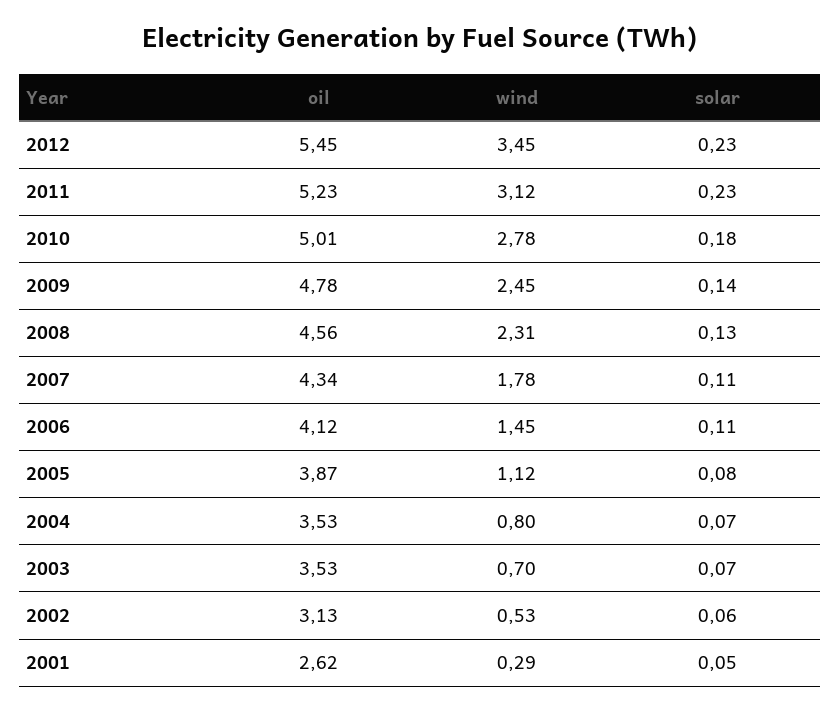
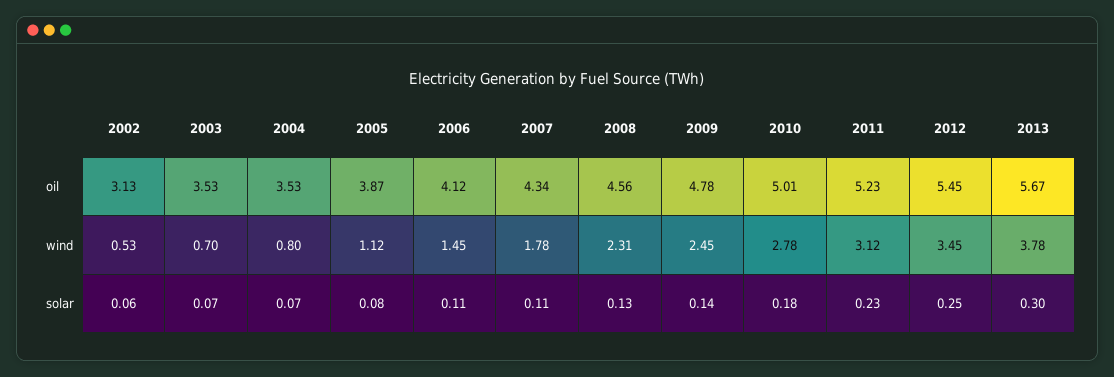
solar, 2012: 0.23 -> 0.25
oil, 2001: 2.62 -> none
wind, 2001: 0.29 -> none
solar, 2001: 0.05 -> none
oil, 2013: none -> 5.67
wind, 2013: none -> 3.78
solar, 2013: none -> 0.3

